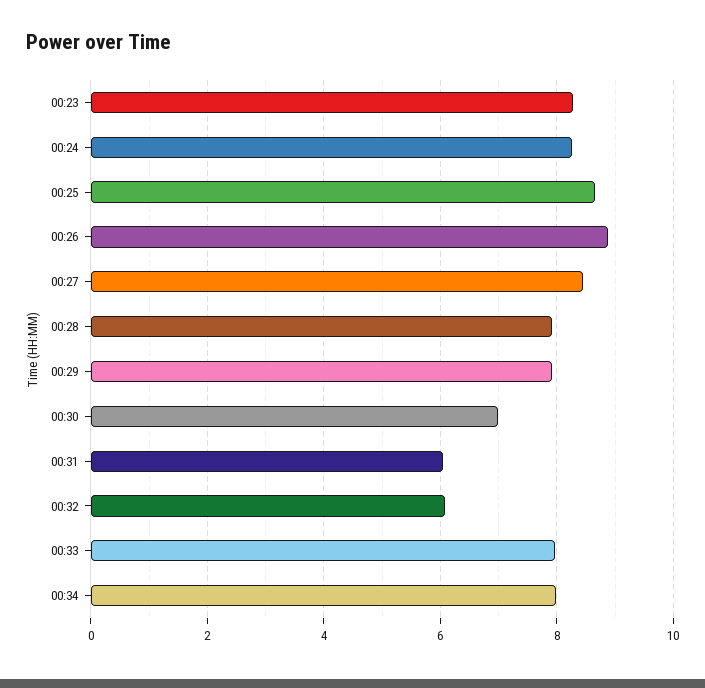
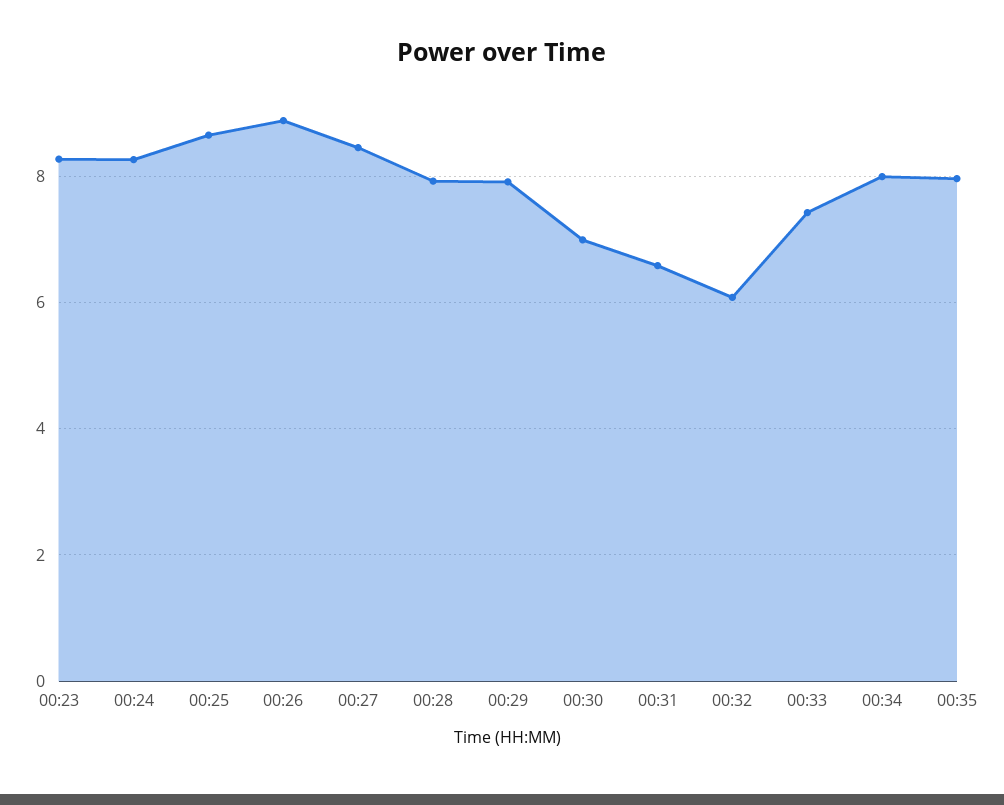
00:31: 6 -> 6.6
00:33: 8 -> 7.4
00:35: none -> 8

